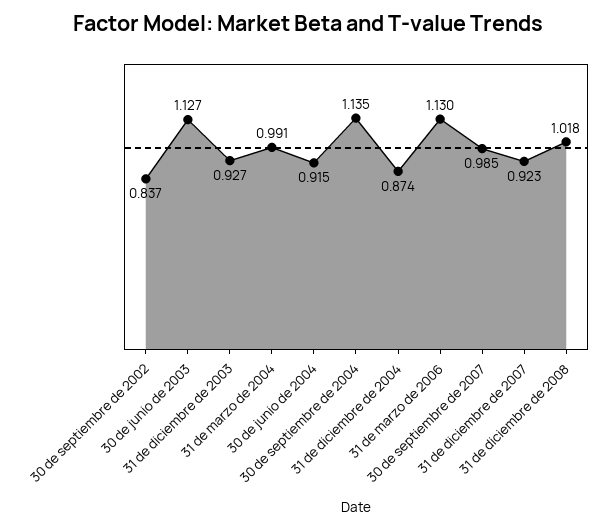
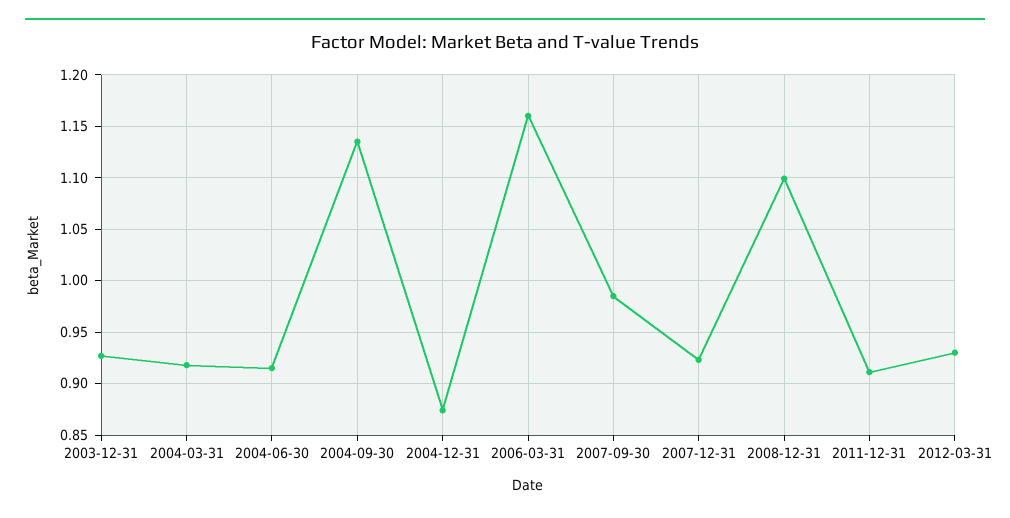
30 de septiembre de 2002: 0.837 -> none
30 de junio de 2003: 1.127 -> none
31 de marzo de 2004: 0.991 -> 0.92
31 de marzo de 2006: 1.13 -> 1.16
31 de diciembre de 2008: 1.018 -> 1.1
2011-12-31: none -> 0.91
2012-03-31: none -> 0.93

